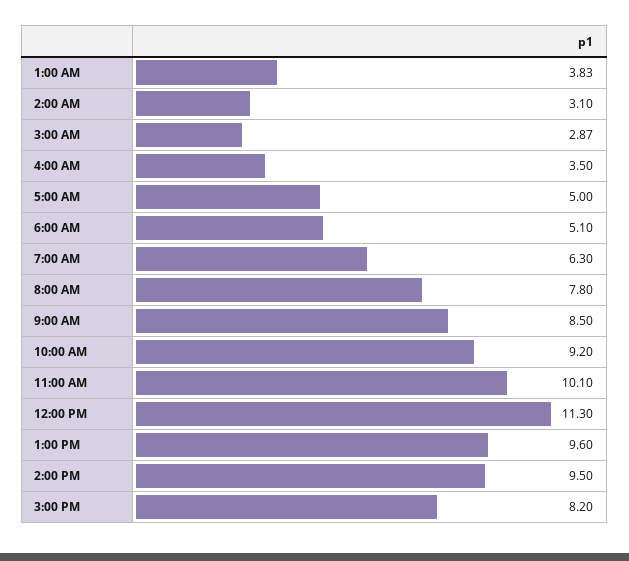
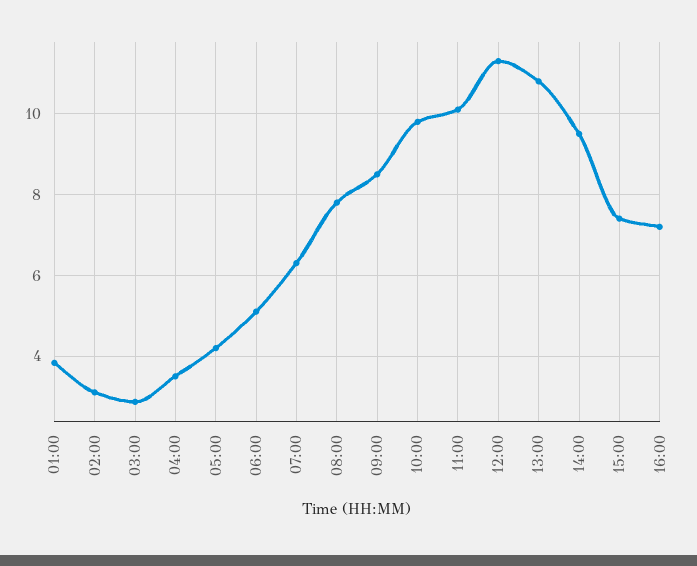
5:00 AM: 5 -> 4.2
10:00 AM: 9.2 -> 9.8
1:00 PM: 9.6 -> 10.8
3:00 PM: 8.2 -> 7.4
16:00: none -> 7.2

